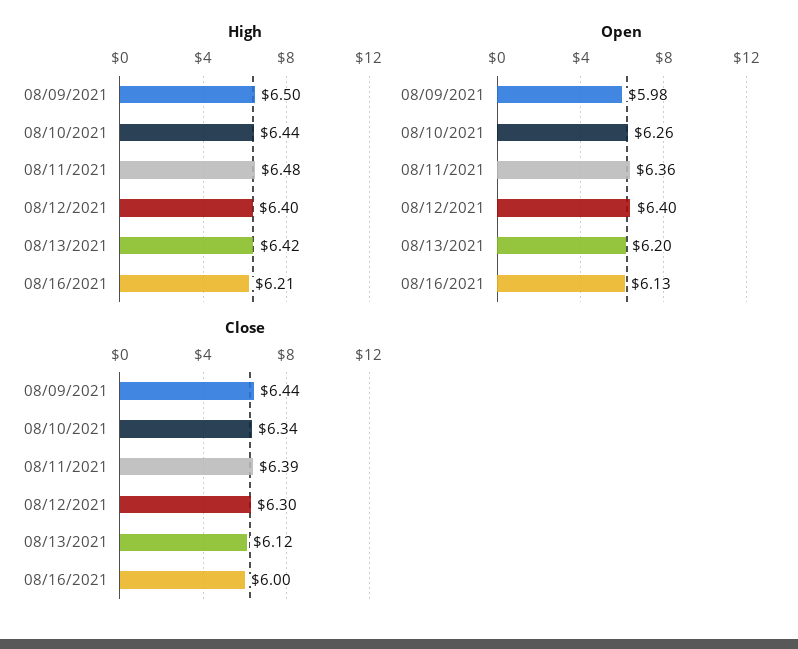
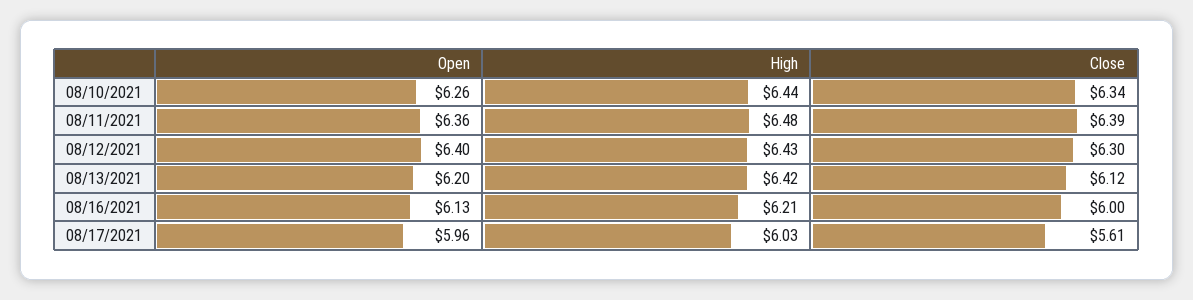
High, 08/09/2021: 6.5 -> none
High, 08/12/2021: 6.4 -> 6.43
Open, 08/09/2021: 5.98 -> none
Close, 08/09/2021: 6.44 -> none
Open, 08/17/2021: none -> 5.96
High, 08/17/2021: none -> 6.03
Close, 08/17/2021: none -> 5.61

